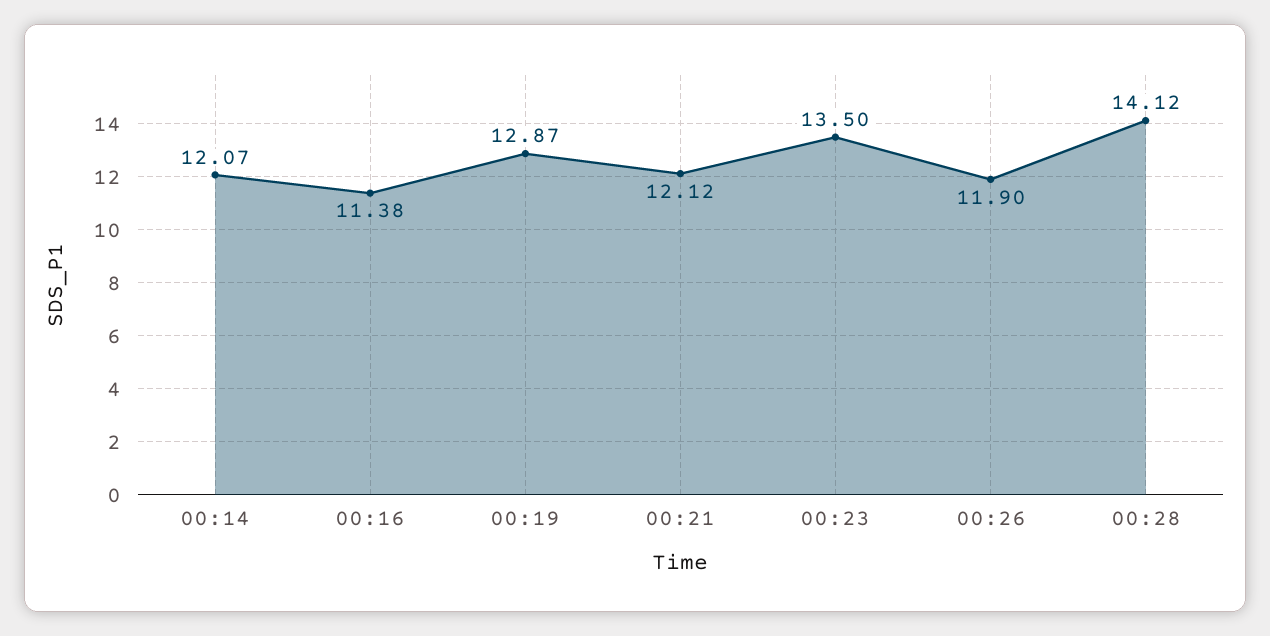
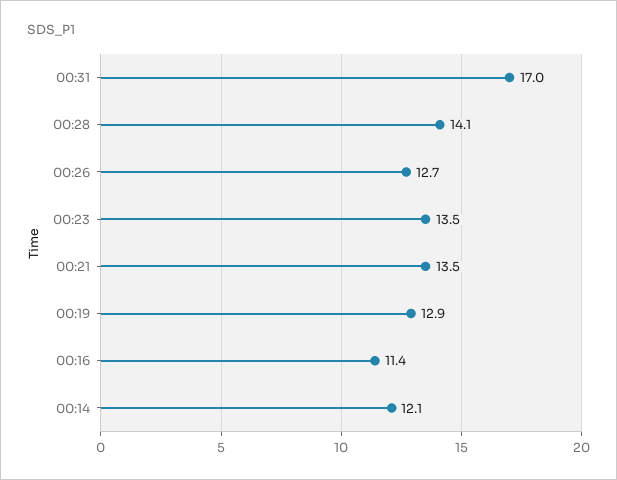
00:21: 12.12 -> 13.5
00:26: 11.9 -> 12.7
00:31: none -> 17

